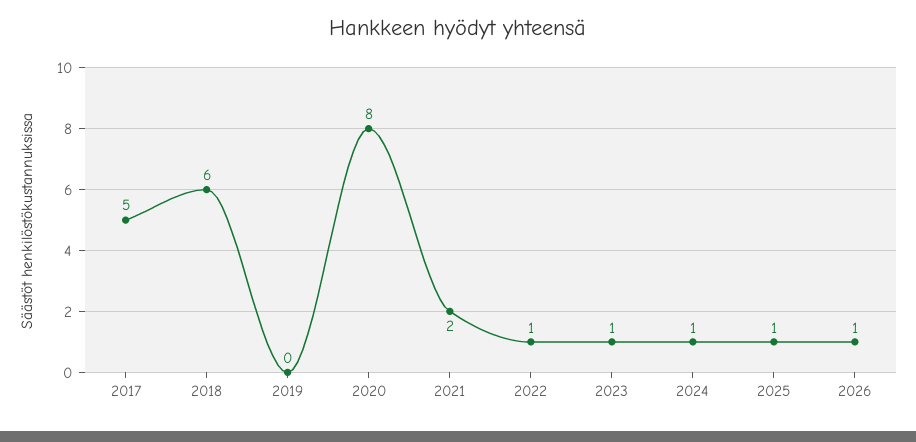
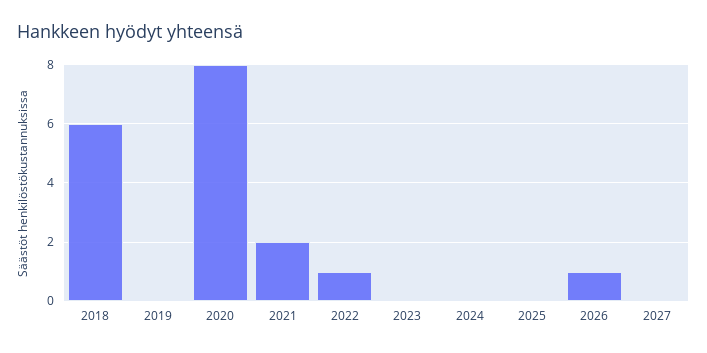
2017: 5 -> none
2023: 1 -> 0
2024: 1 -> 0
2025: 1 -> 0
2027: none -> 0

